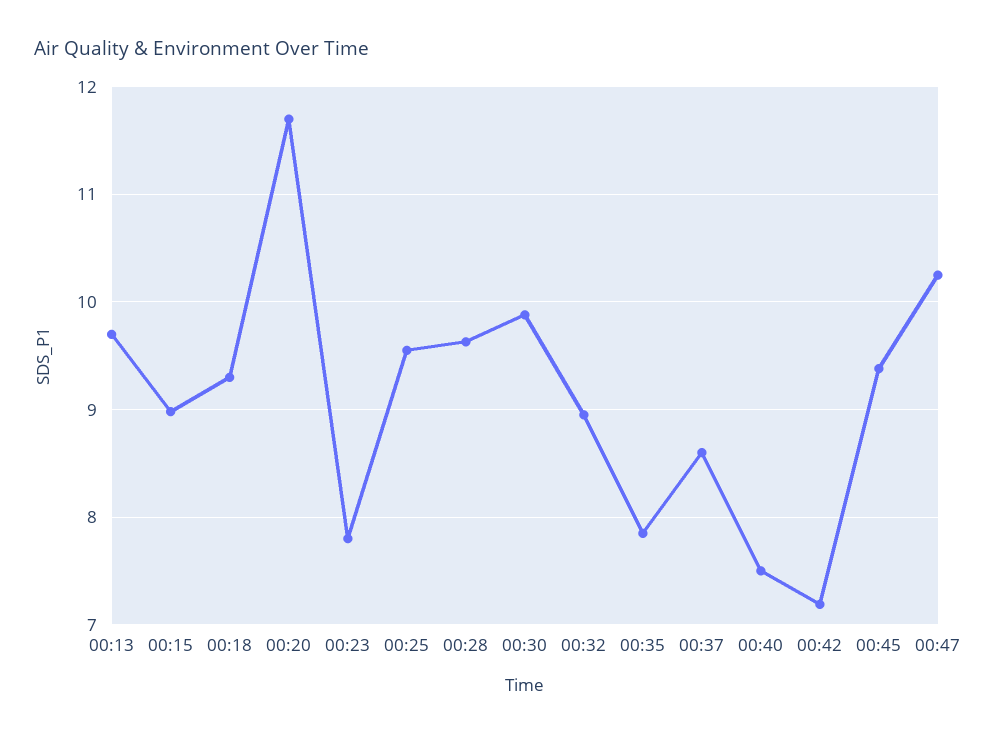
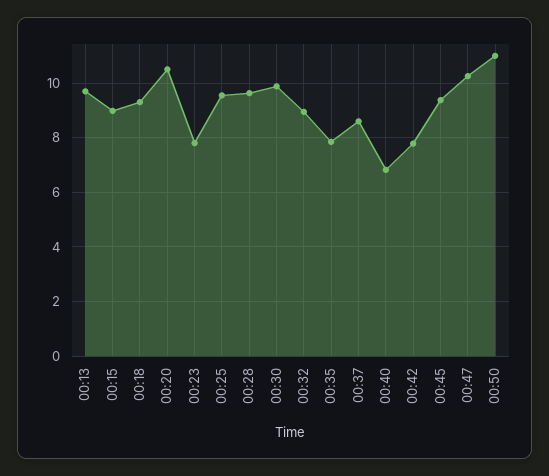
00:20: 11.7 -> 10.5
00:40: 7.5 -> 6.75
00:42: 7.2 -> 7.75
00:50: none -> 11

